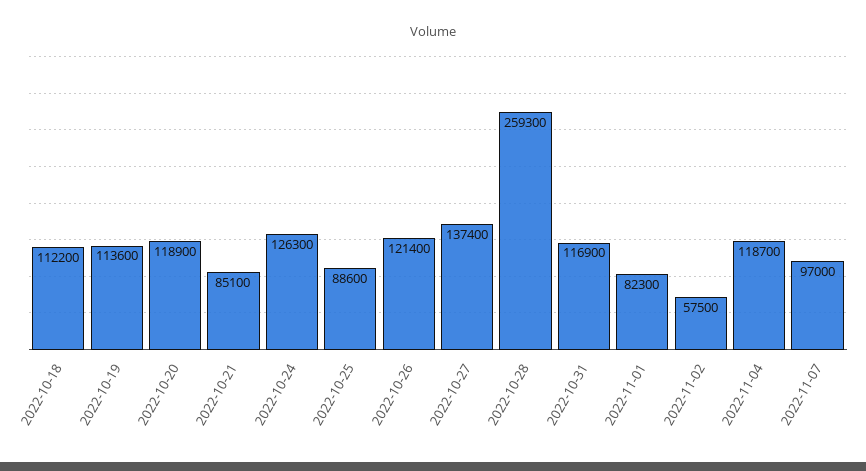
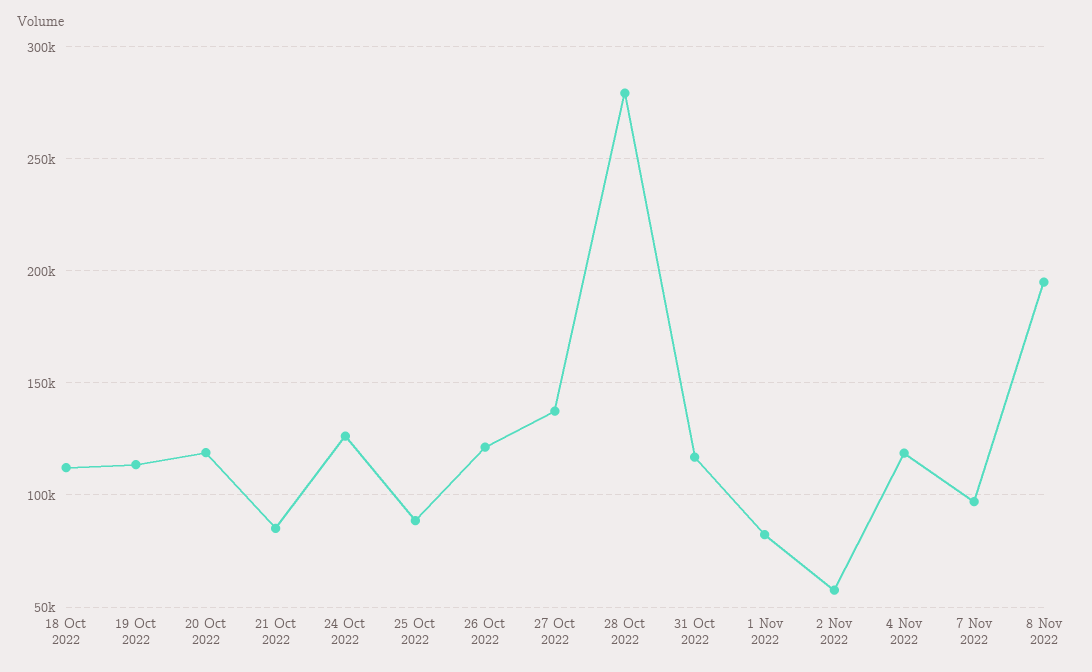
2022-10-28: 259300 -> 280000
8 Nov 2022: none -> 195000

